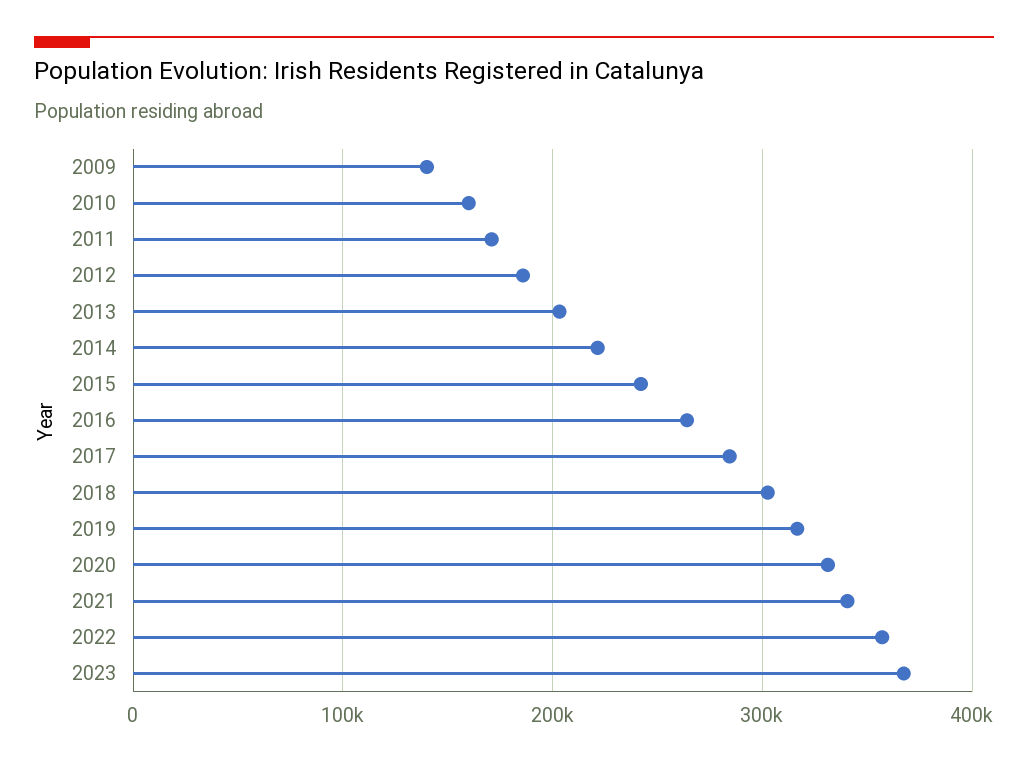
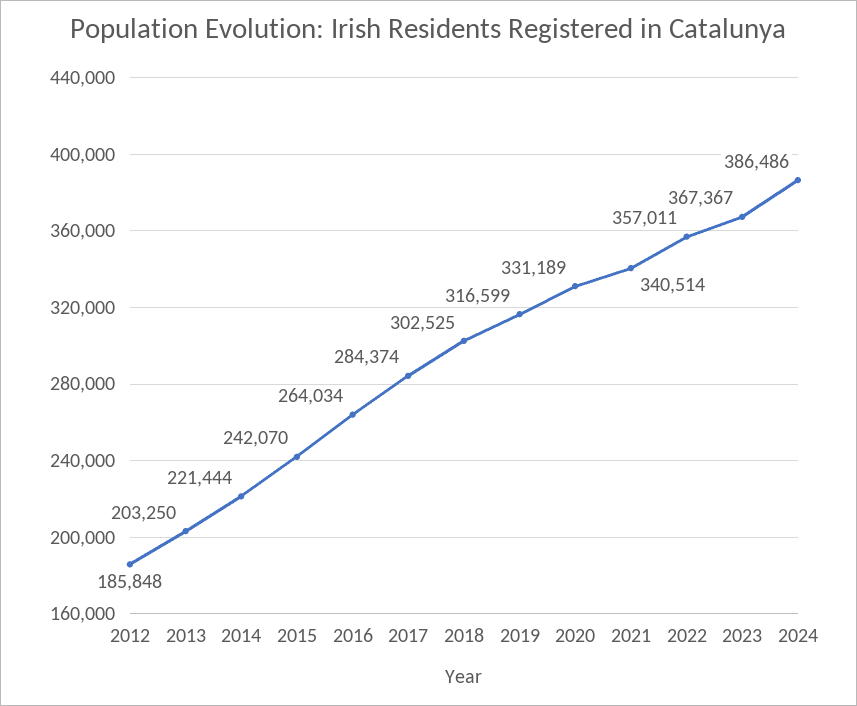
2009: 140000 -> none
2010: 160000 -> none
2011: 170000 -> none
2024: none -> 386486

